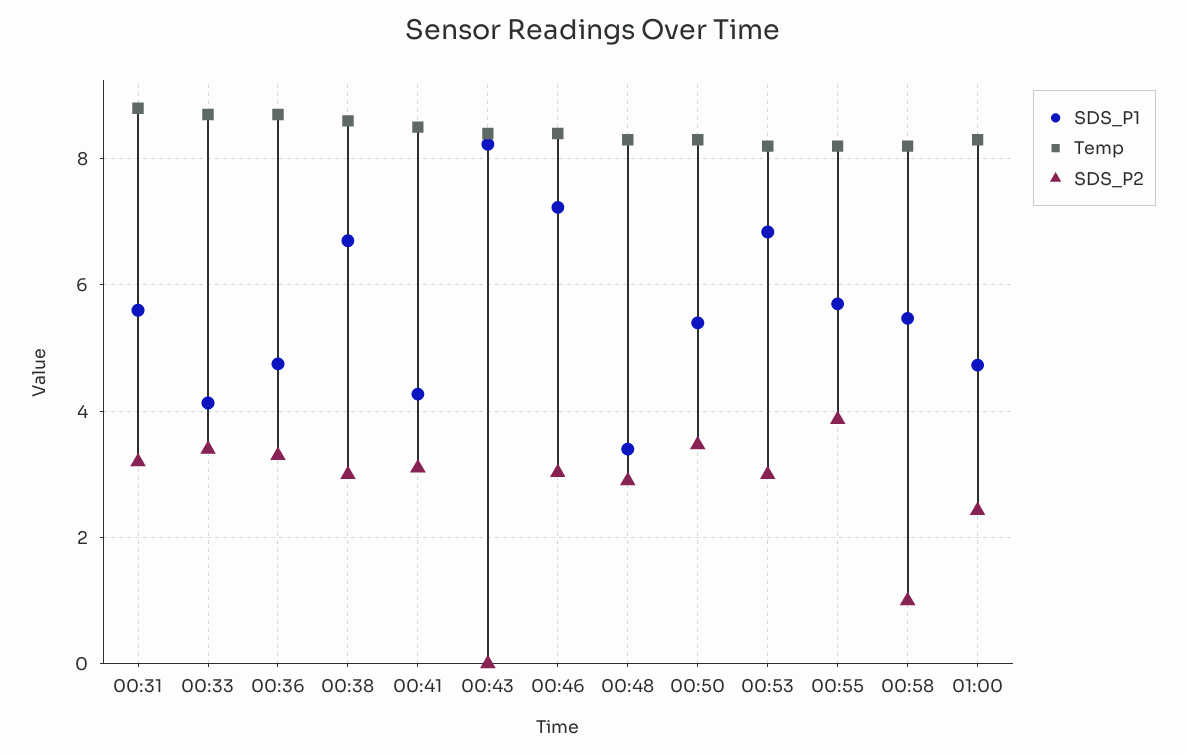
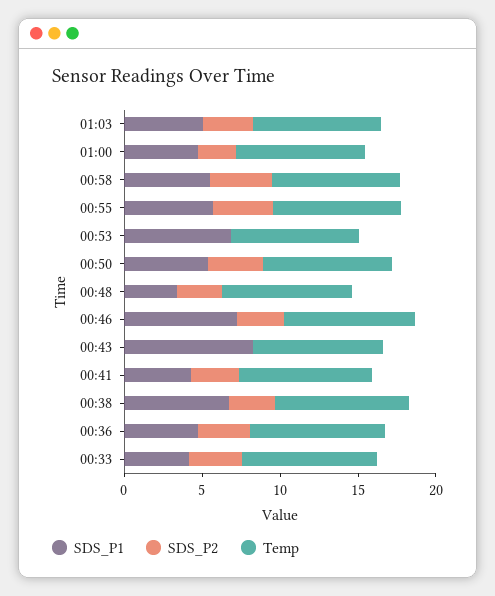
SDS_P1, 00:31: 5.6 -> none
Temp, 00:31: 8.8 -> none
SDS_P2, 00:31: 3.2 -> none
SDS_P2, 00:53: 3 -> 0
SDS_P2, 00:58: 1 -> 4
SDS_P1, 01:03: none -> 5
SDS_P2, 01:03: none -> 3
Temp, 01:03: none -> 8

